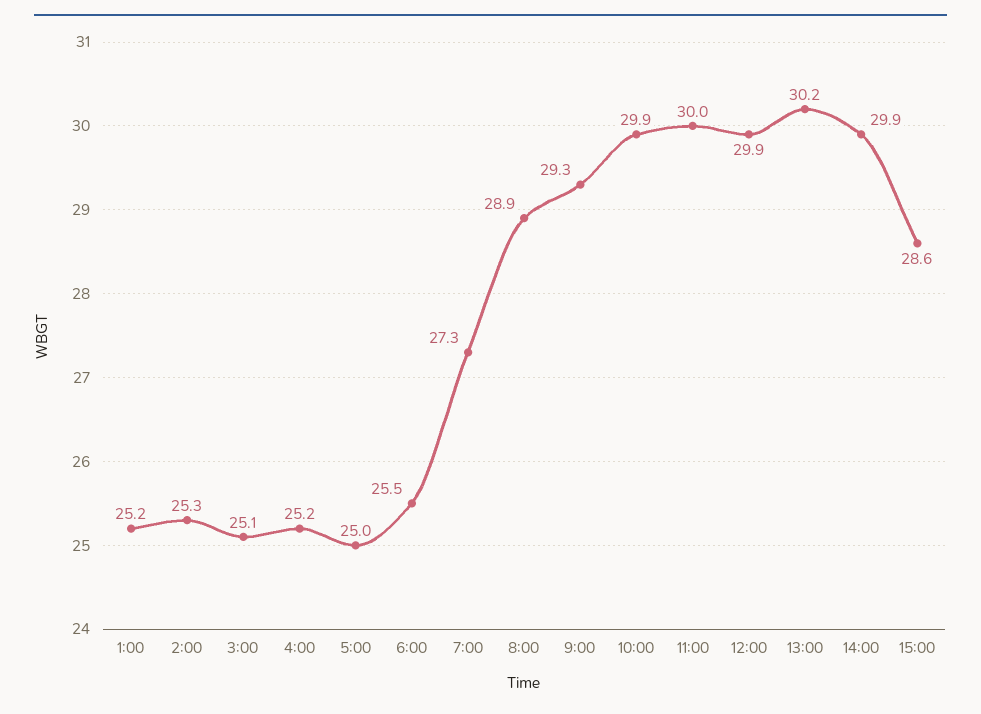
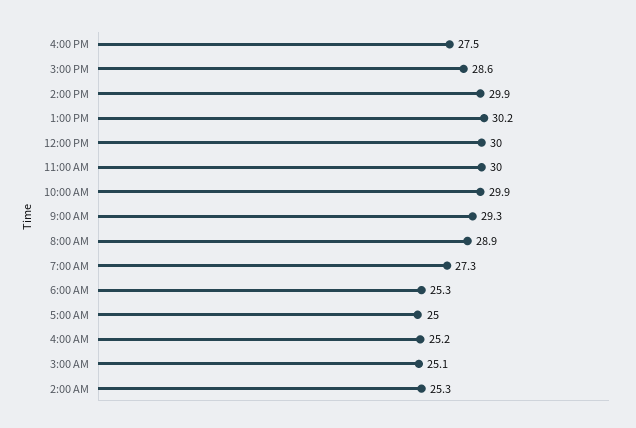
1:00: 25.2 -> none
6:00: 25.5 -> 25.3
12:00: 29.9 -> 30
4:00 PM: none -> 27.5

